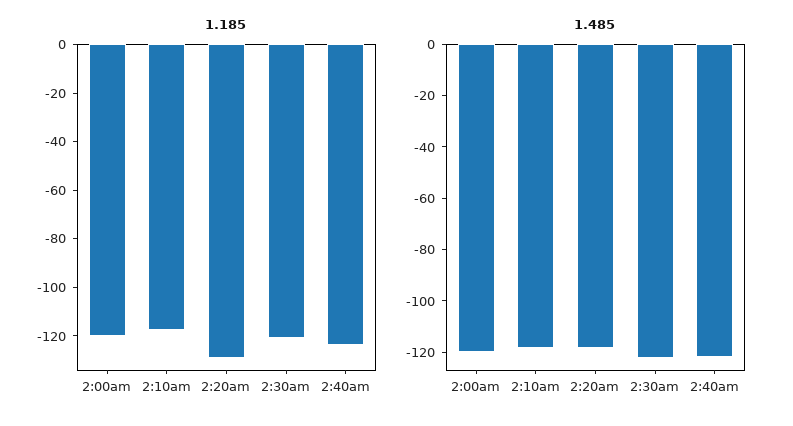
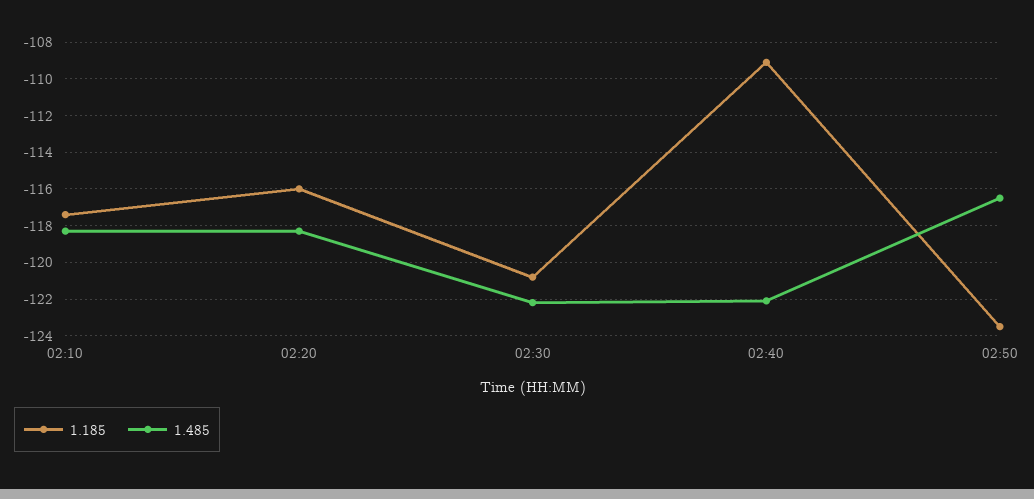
1.185, 2:00am: -120 -> none
1.185, 2:20am: -130 -> -116
1.185, 2:40am: -125 -> -109
1.485, 2:00am: -120 -> none
1.185, 02:50: none -> -123.5
1.485, 02:50: none -> -116.5

